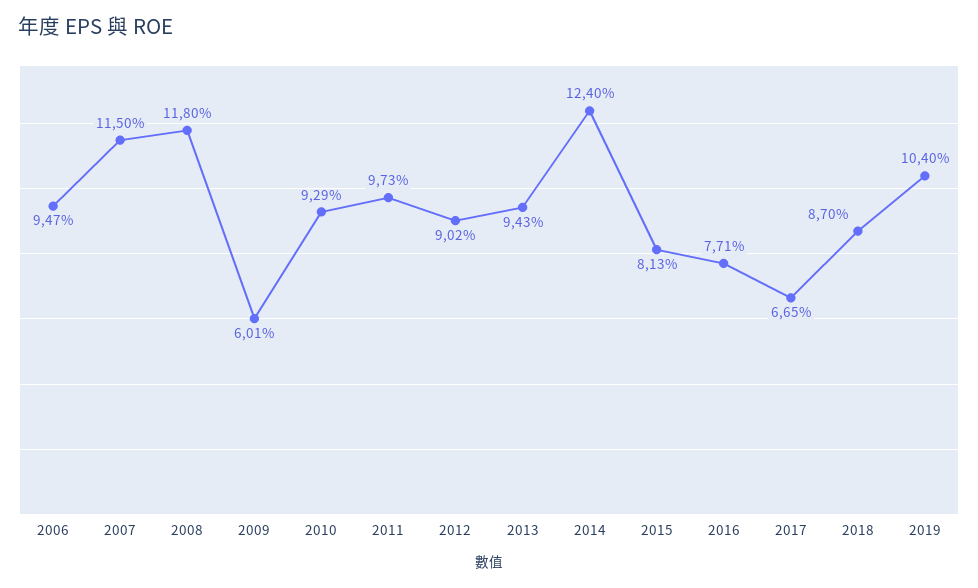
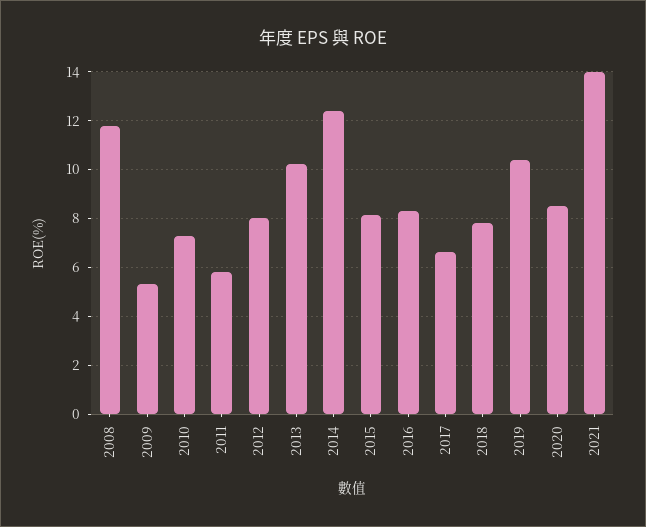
2006: 9.47 -> none
2007: 11.5 -> none
2009: 6.01 -> 5.25
2010: 9.29 -> 7.25
2011: 9.73 -> 5.75
2012: 9.02 -> 8
2013: 9.43 -> 10.25
2016: 7.71 -> 8.25
2018: 8.7 -> 7.75
2020: none -> 8.5
2021: none -> 14

